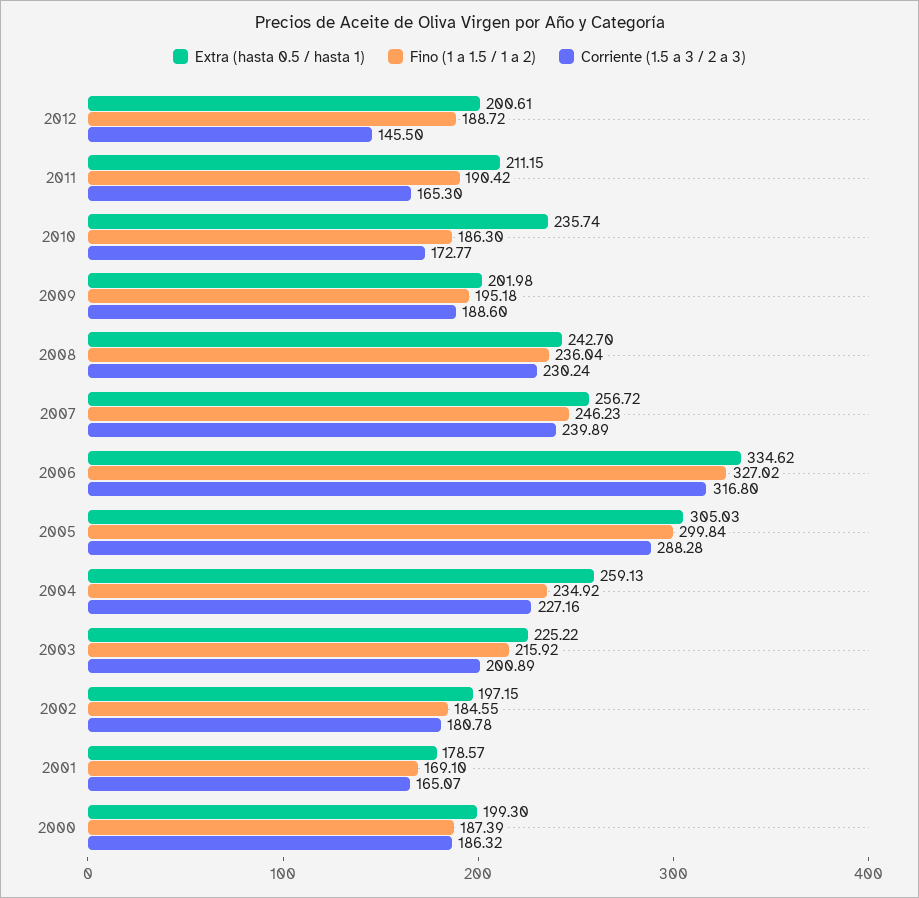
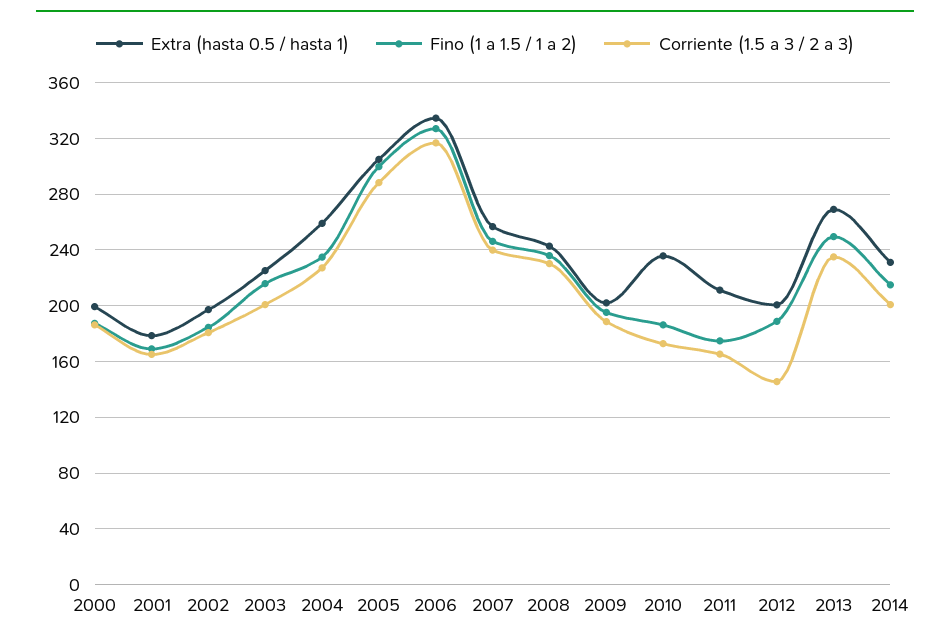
Fino (1 a 1.5 / 1 a 2), 2011: 190.42 -> 175
Extra (hasta 0.5 / hasta 1), 2013: none -> 270
Fino (1 a 1.5 / 1 a 2), 2013: none -> 250
Corriente (1.5 a 3 / 2 a 3), 2013: none -> 235
Extra (hasta 0.5 / hasta 1), 2014: none -> 230
Fino (1 a 1.5 / 1 a 2), 2014: none -> 215
Corriente (1.5 a 3 / 2 a 3), 2014: none -> 200

